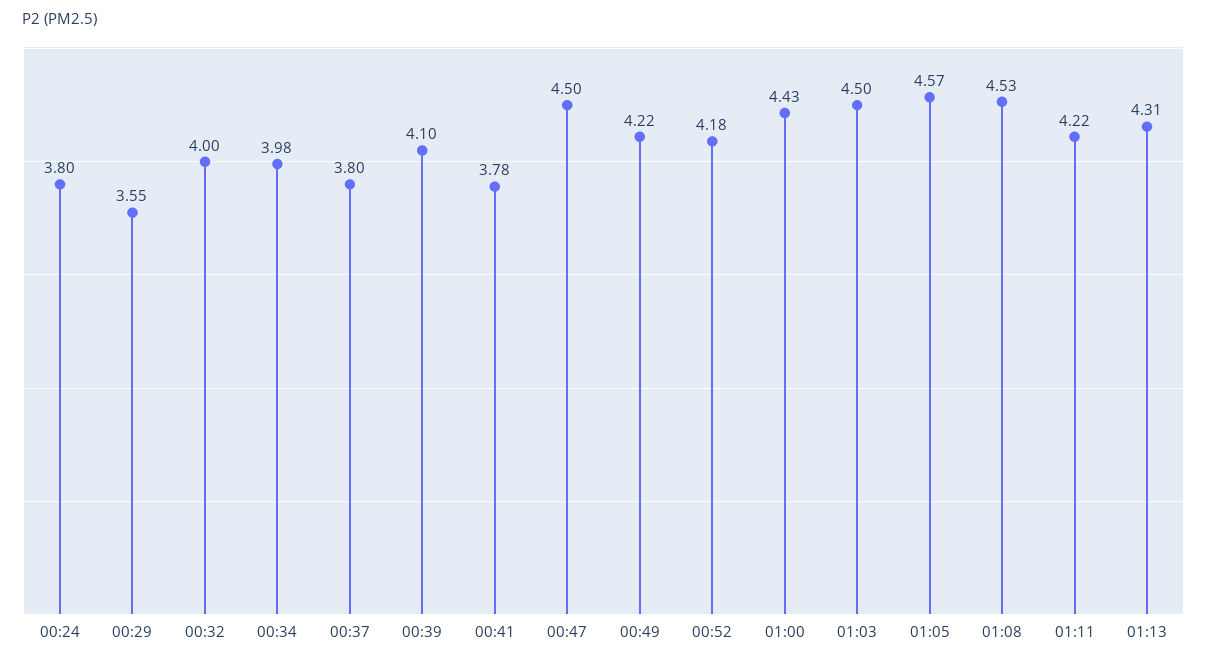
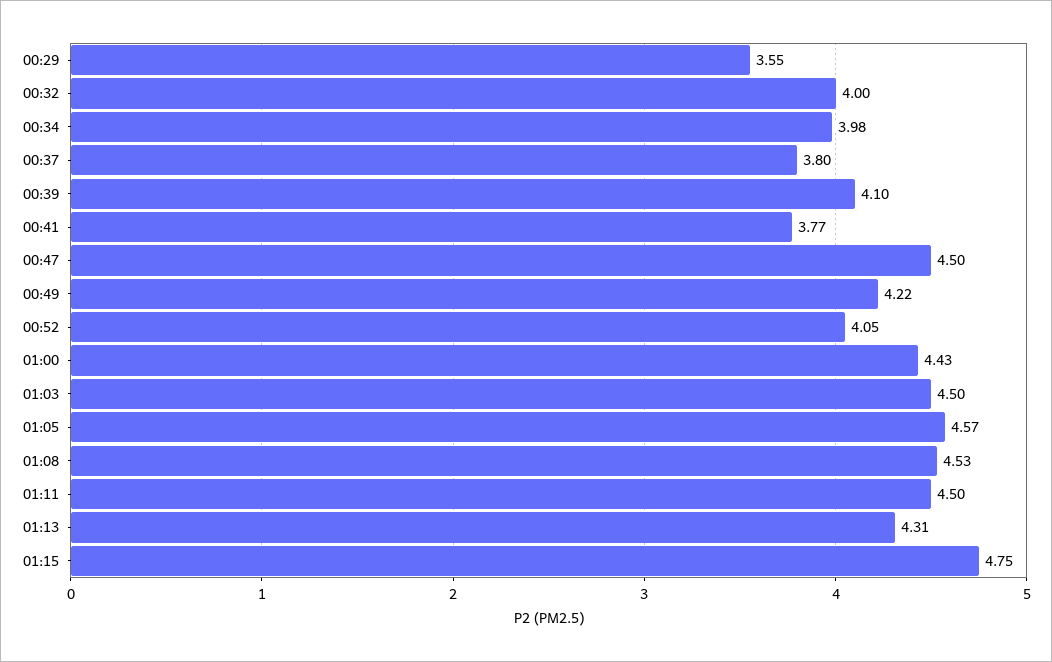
00:24: 3.8 -> none
00:41: 3.78 -> 3.77
00:52: 4.18 -> 4.05
01:11: 4.22 -> 4.5
01:15: none -> 4.75

